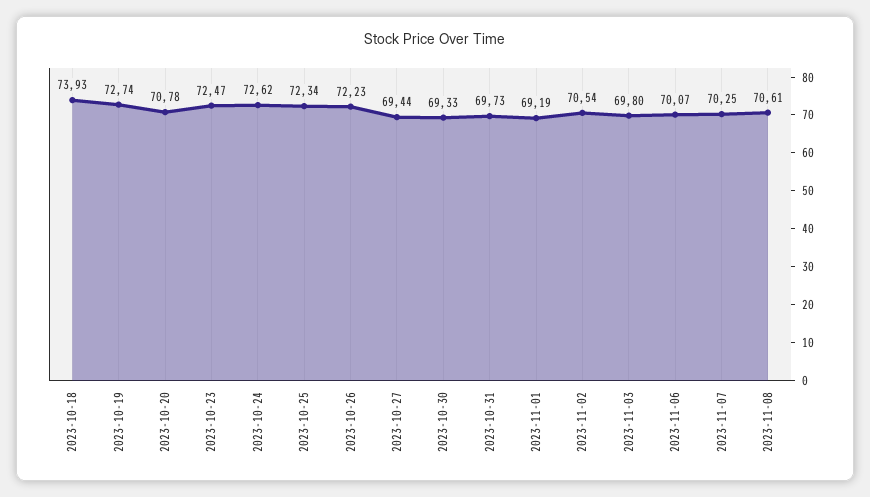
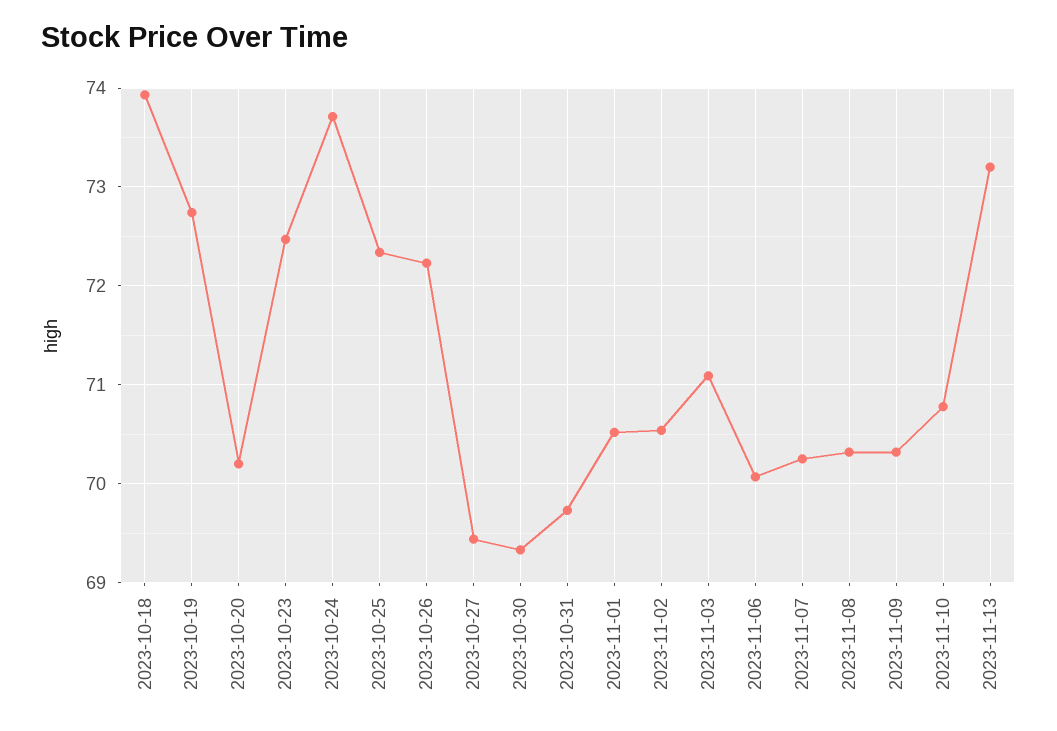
2023-10-20: 70.78 -> 70.2
2023-10-24: 72.62 -> 73.7
2023-11-01: 69.19 -> 70.5
2023-11-03: 69.8 -> 71.1
2023-11-08: 70.61 -> 70.3
2023-11-09: none -> 70.3
2023-11-10: none -> 70.8
2023-11-13: none -> 73.2

